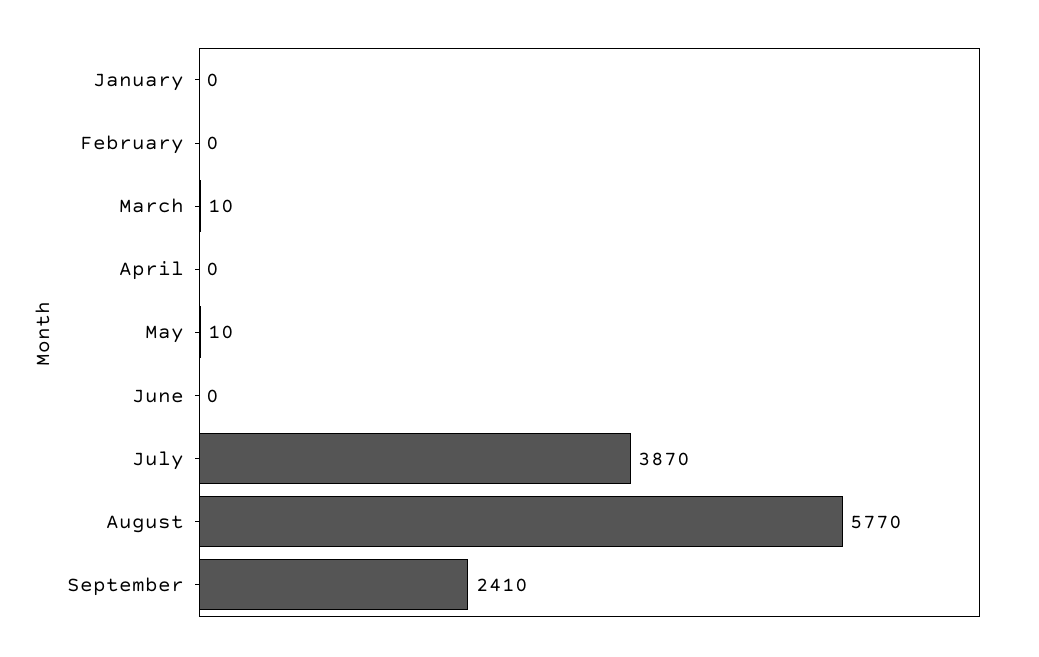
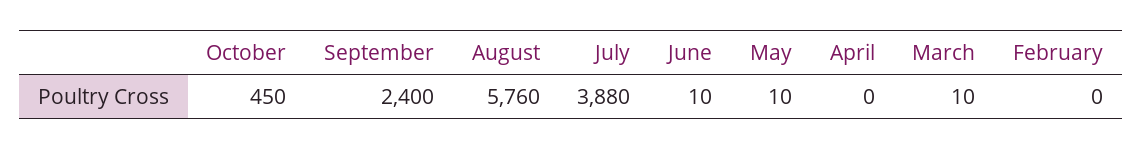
January: 0 -> none
June: 0 -> 10
July: 3870 -> 3880
August: 5770 -> 5760
September: 2410 -> 2400
October: none -> 450

